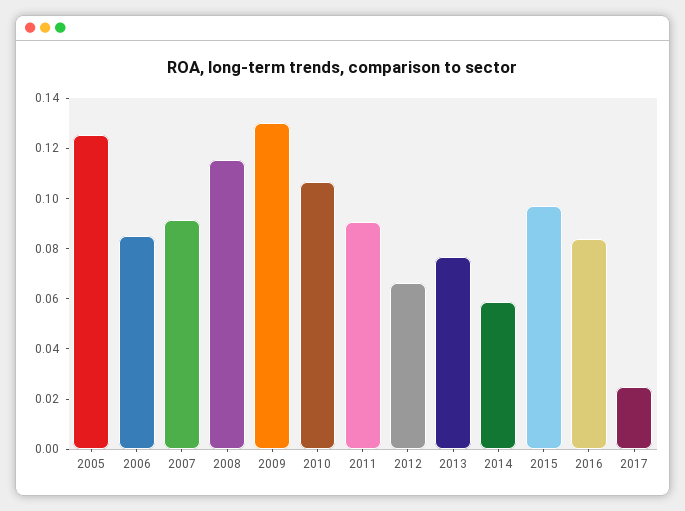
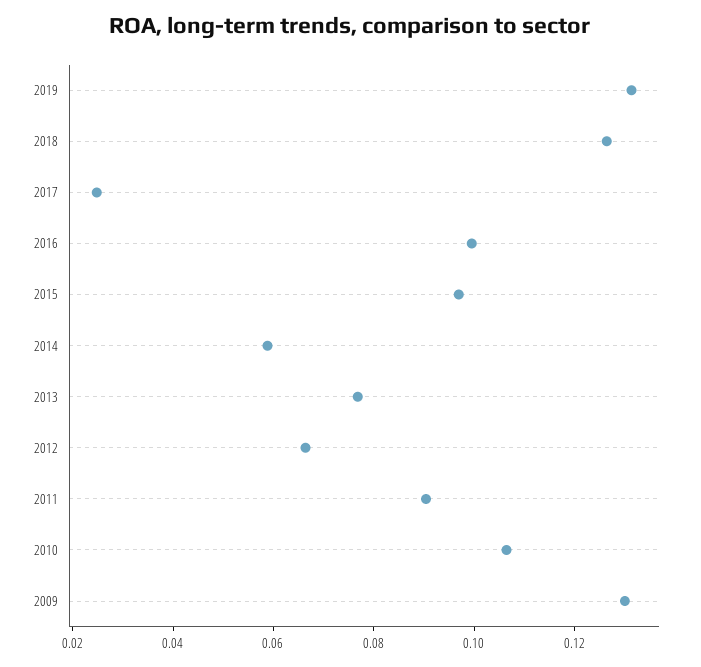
2005: 0.125 -> none
2006: 0.085 -> none
2007: 0.09 -> none
2008: 0.115 -> none
2016: 0.085 -> 0.1
2019: none -> 0.13
2018: none -> 0.125

